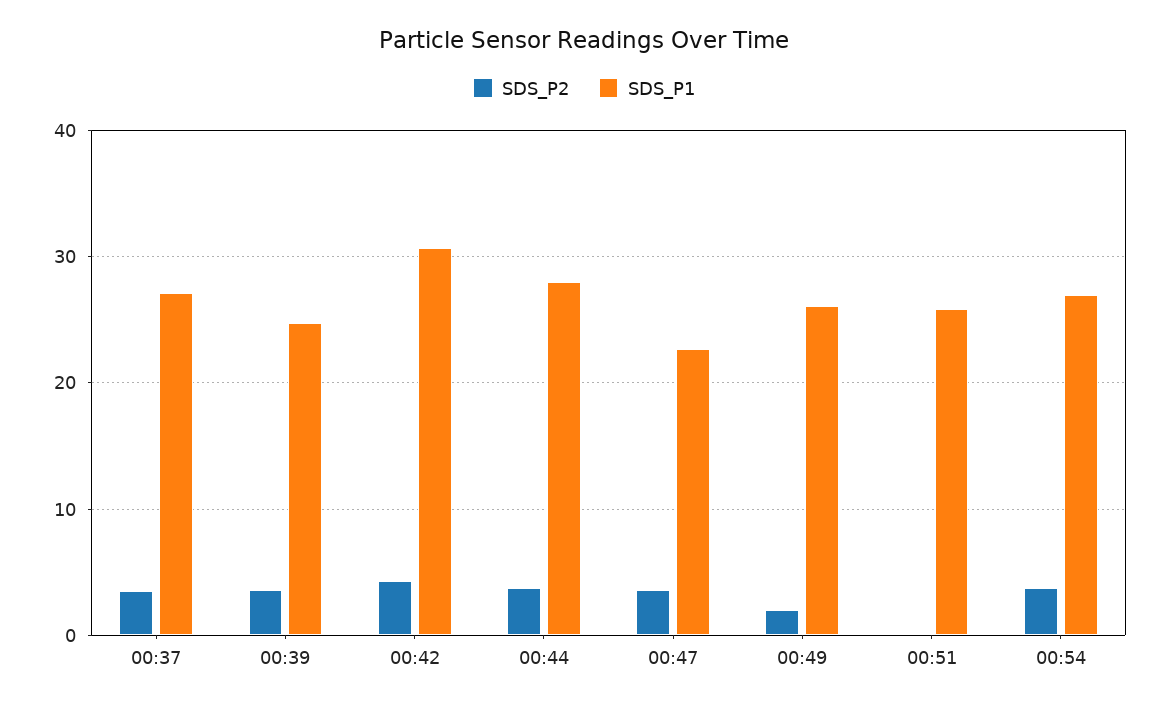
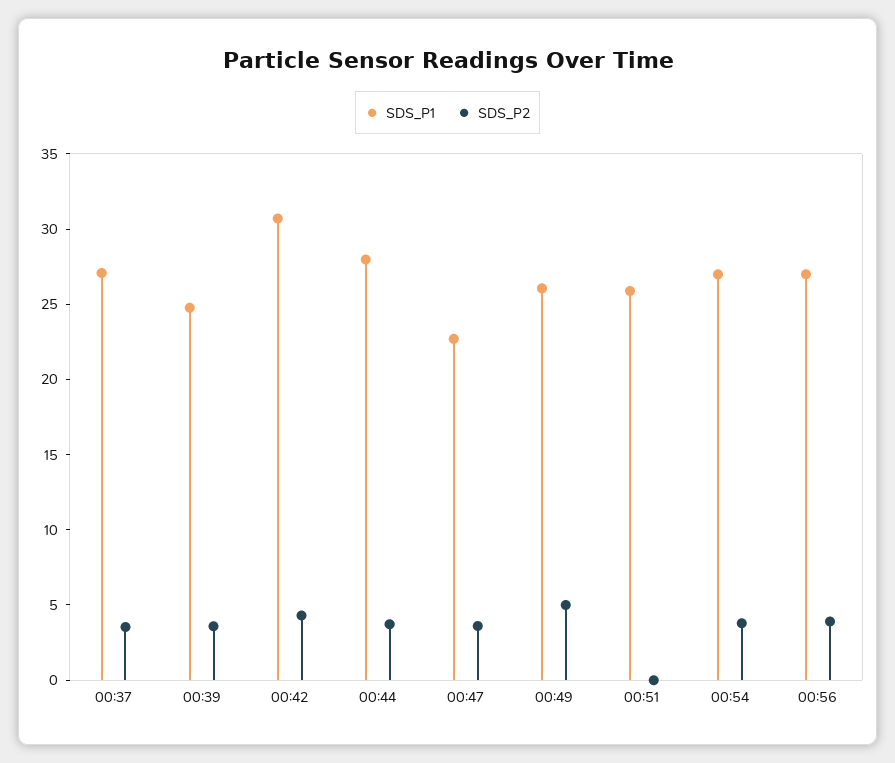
SDS_P2, 00:49: 2 -> 5
SDS_P1, 00:56: none -> 27
SDS_P2, 00:56: none -> 4

